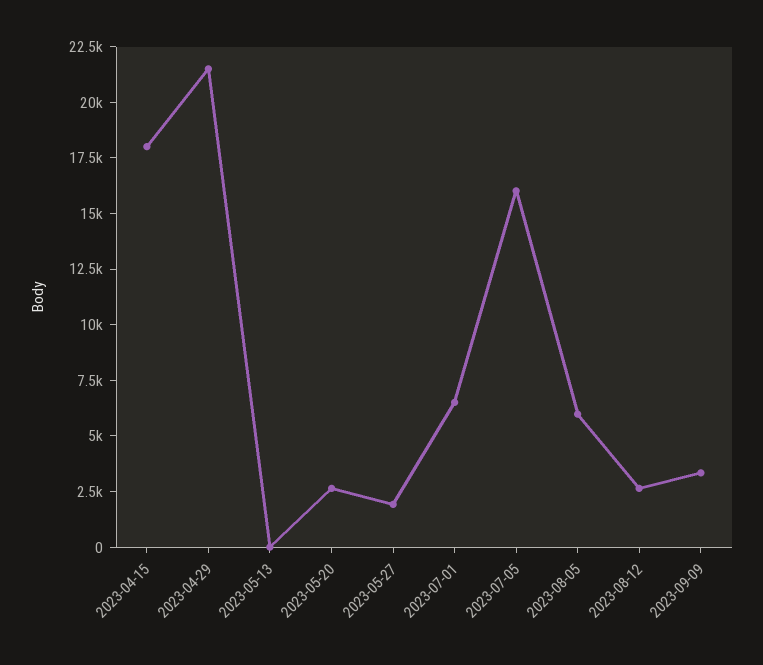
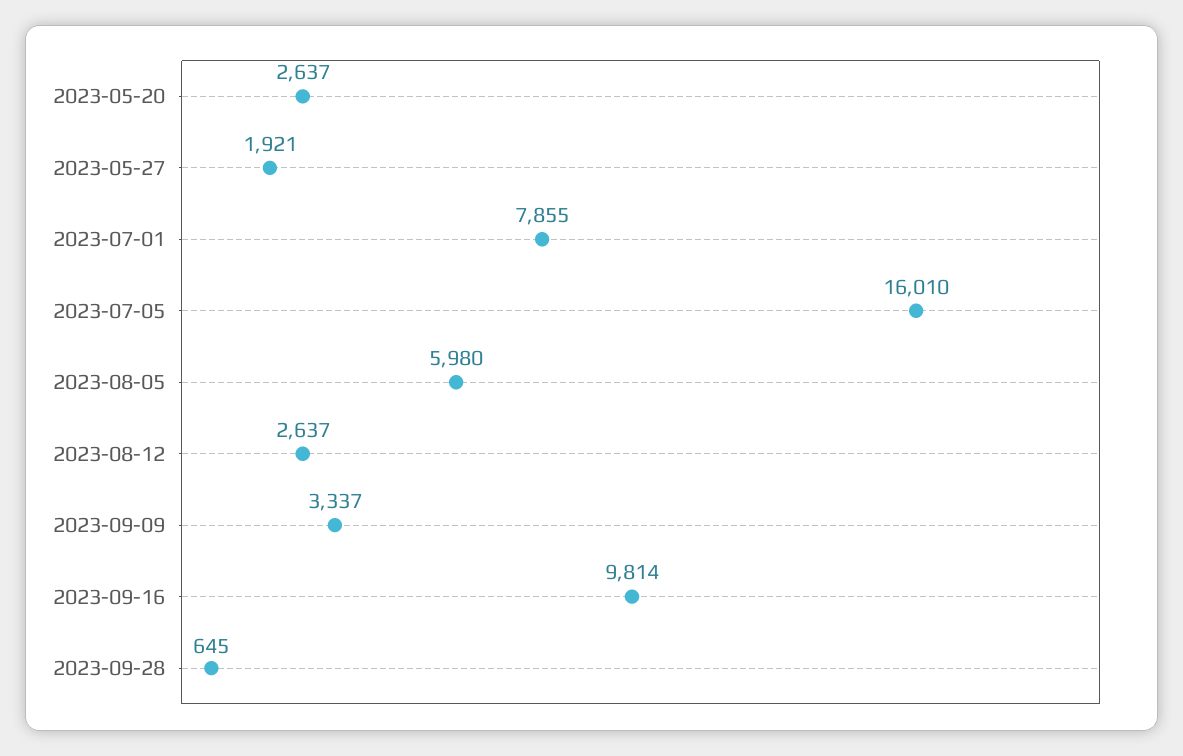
2023-04-15: 18000 -> none
2023-04-29: 21500 -> none
2023-05-13: 0 -> none
2023-07-01: 6500 -> 7855
2023-09-16: none -> 9814
2023-09-28: none -> 645

